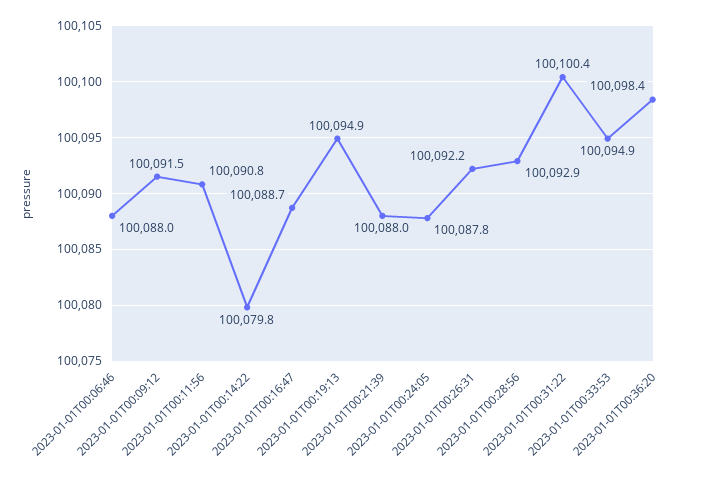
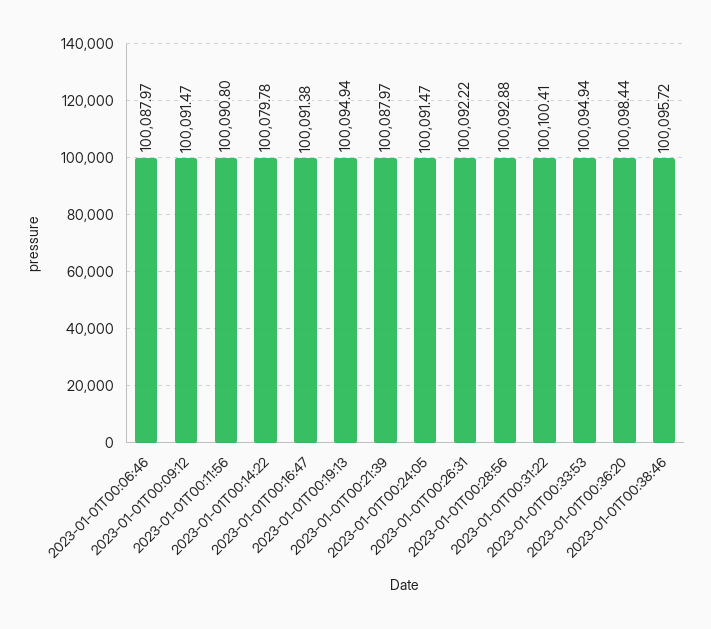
2023-01-01T00:16:47: 100088.7 -> 100091.38
2023-01-01T00:24:05: 100087.8 -> 100091.47
2023-01-01T00:38:46: none -> 100095.72

